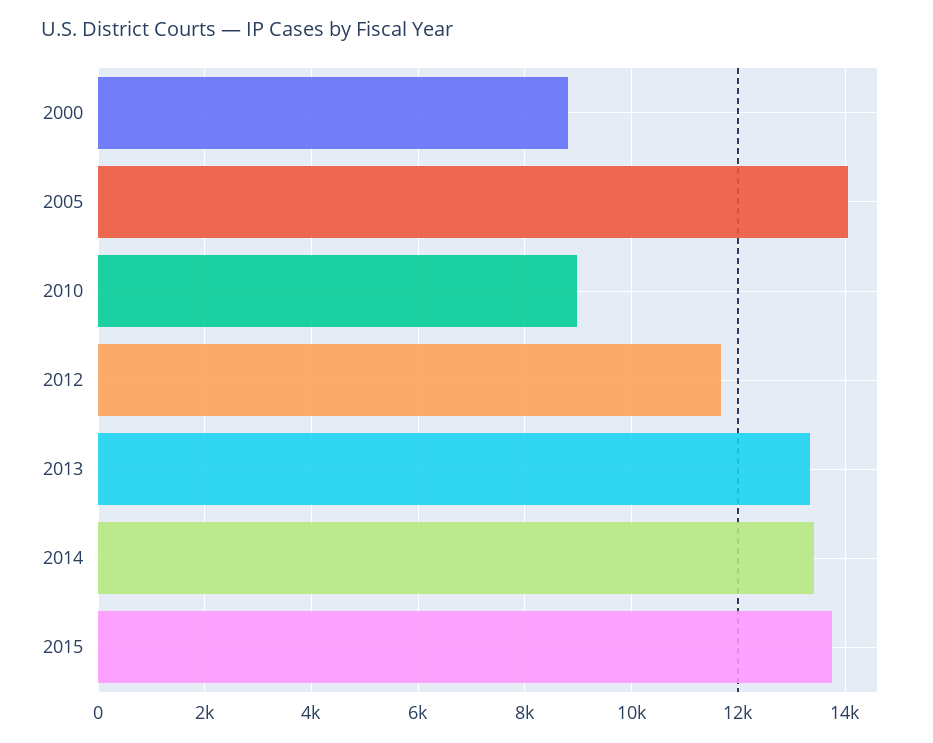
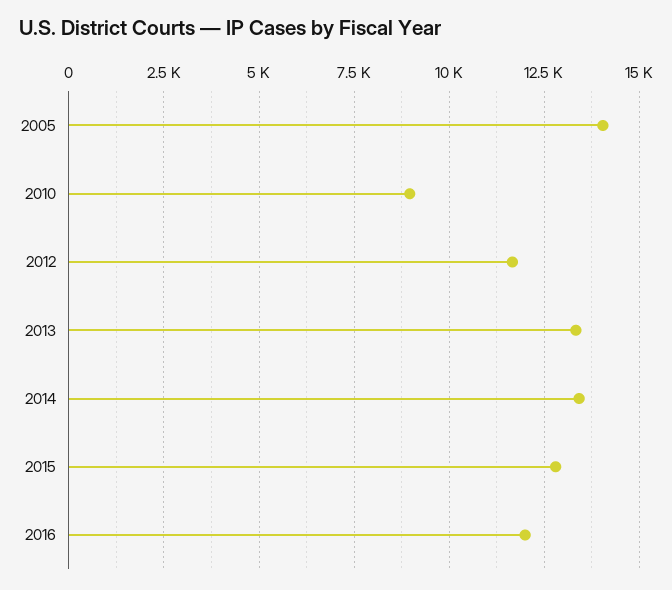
2000: 8800 -> none
2015: 13800 -> 12750
2016: none -> 12000

